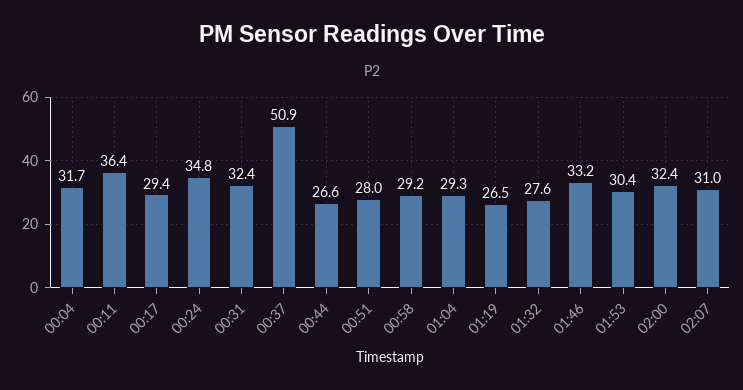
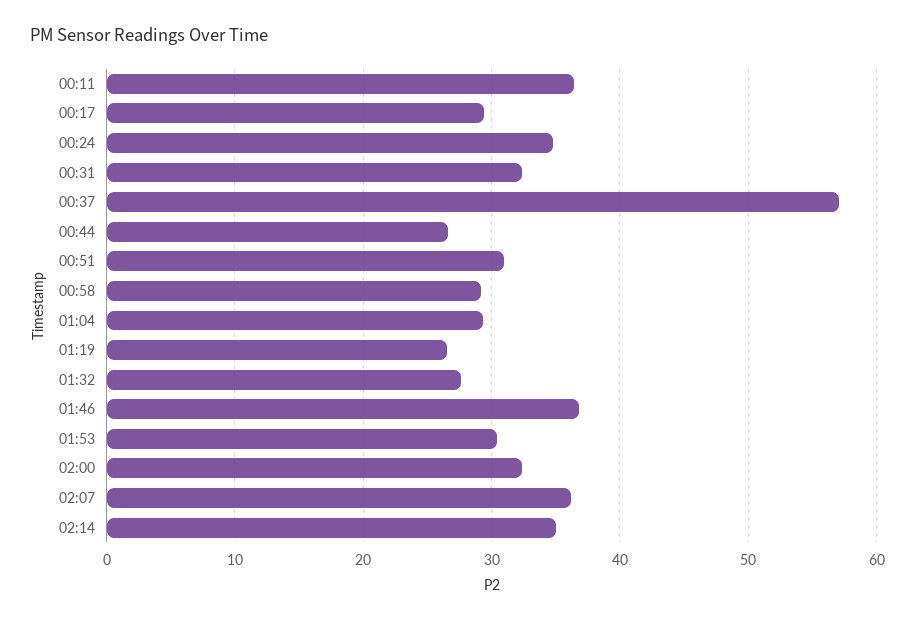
00:04: 31.7 -> none
00:37: 50.9 -> 57
00:51: 28 -> 31
01:46: 33.2 -> 37
02:07: 31 -> 36
02:14: none -> 35

